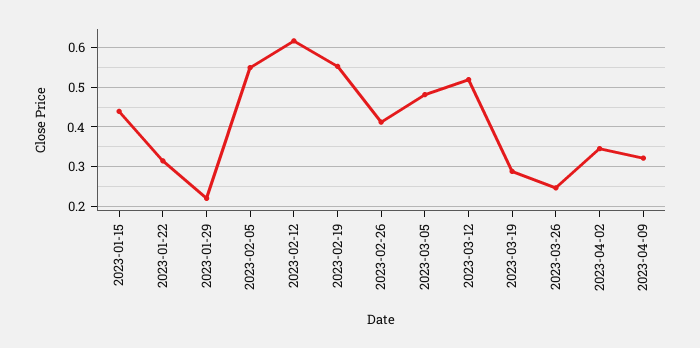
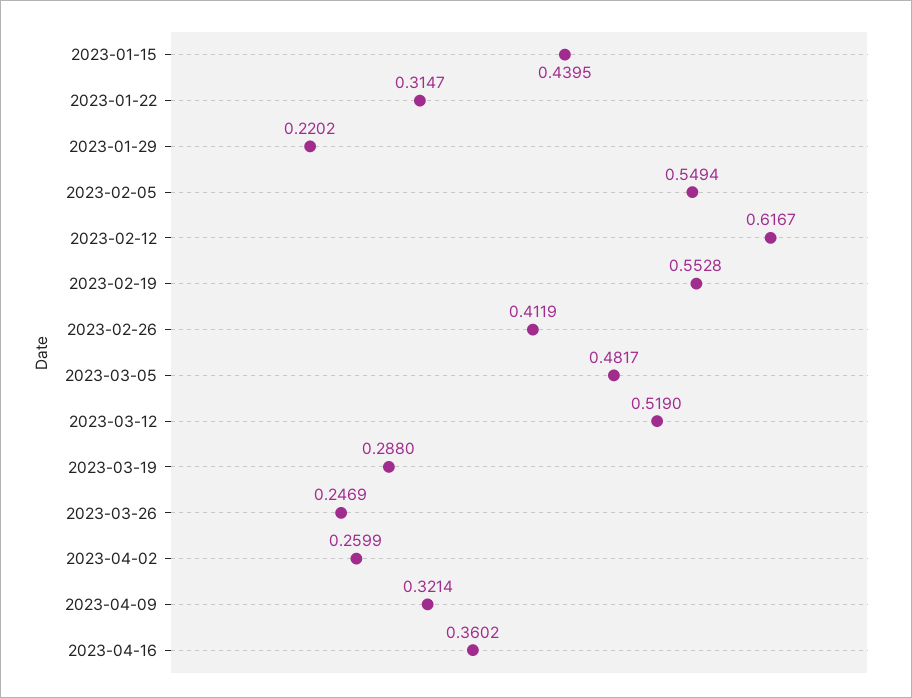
2023-04-02: 0.34 -> 0.2599
2023-04-16: none -> 0.3602

